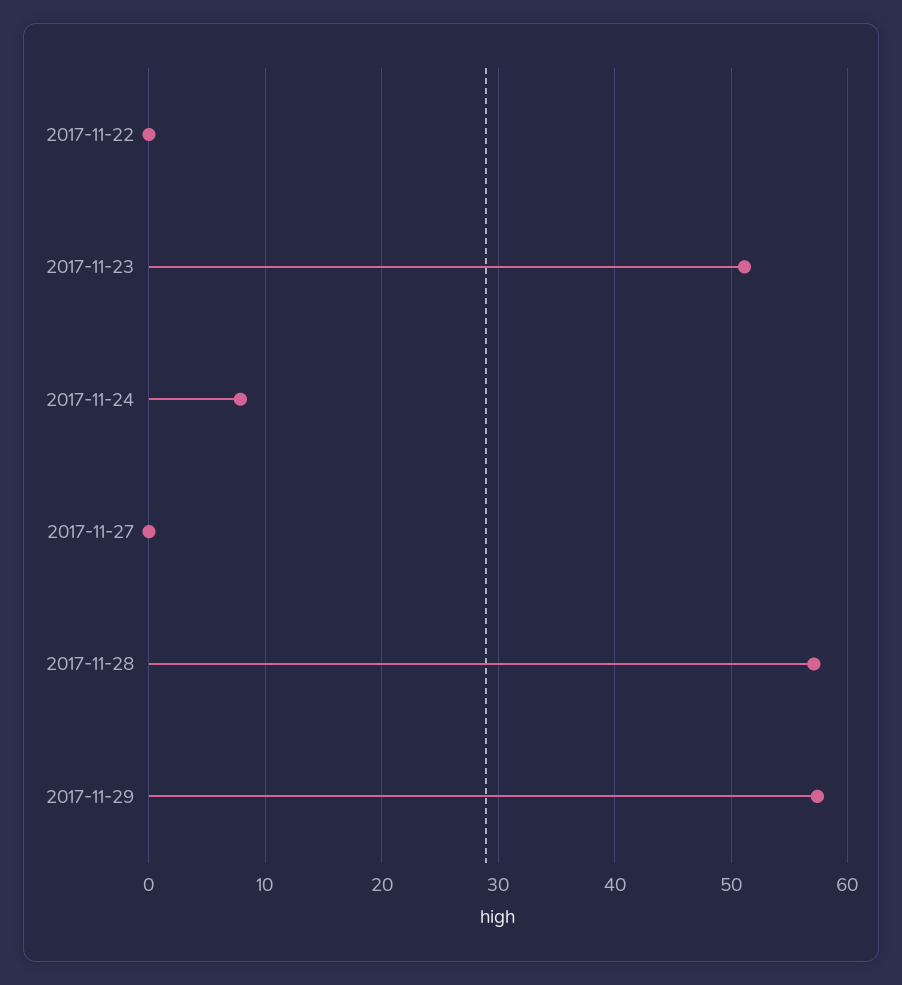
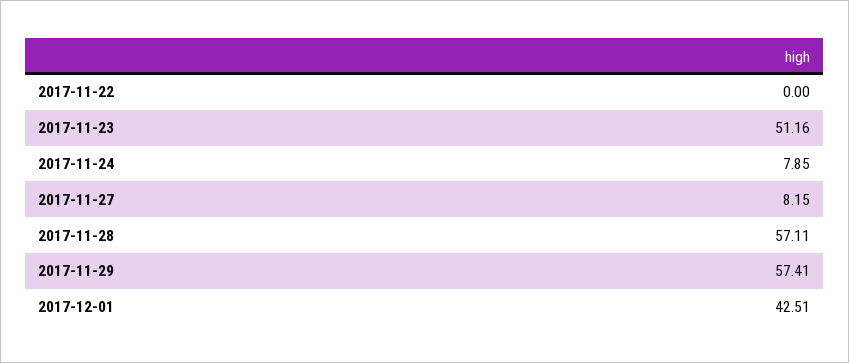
2017-11-27: 0 -> 8.15
2017-12-01: none -> 42.51

